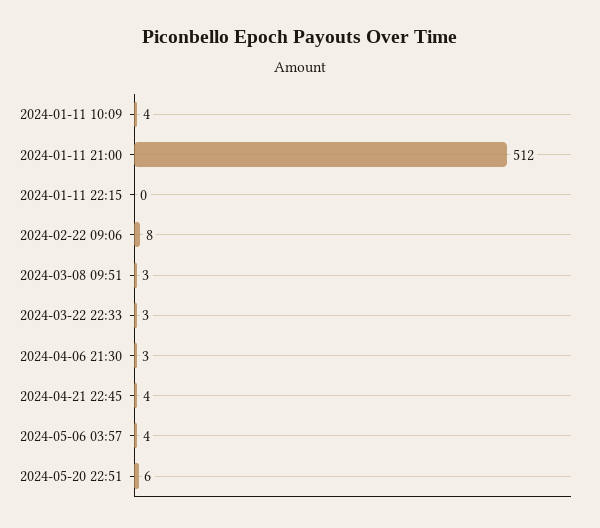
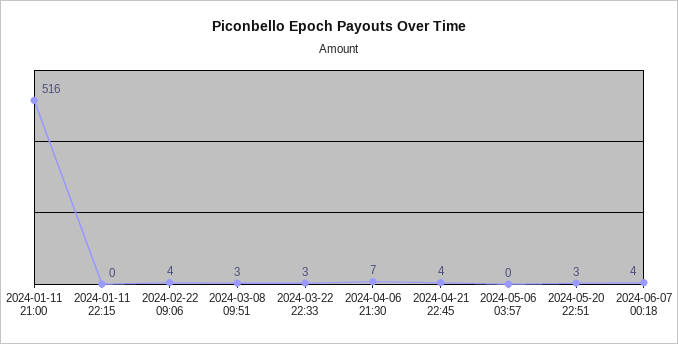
2024-01-11 10:09: 4 -> none
2024-01-11 21:00: 512 -> 516
2024-02-22 09:06: 8 -> 4
2024-04-06 21:30: 3 -> 7
2024-05-06 03:57: 4 -> 0
2024-05-20 22:51: 6 -> 3
2024-06-07 00:18: none -> 4

